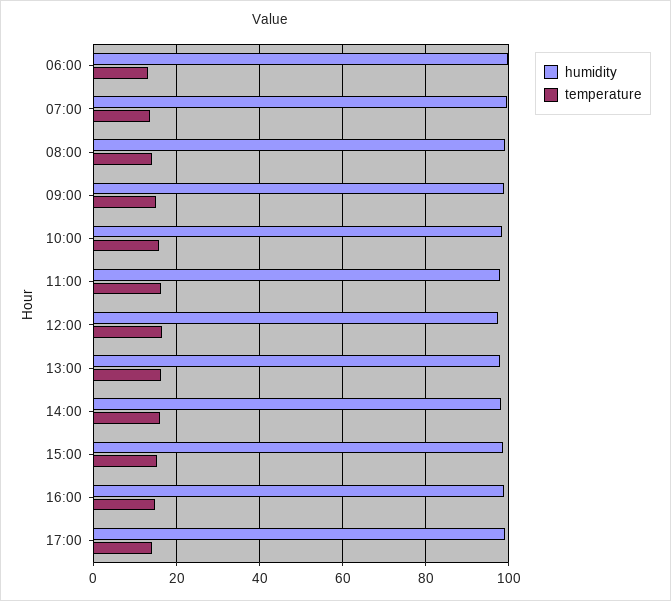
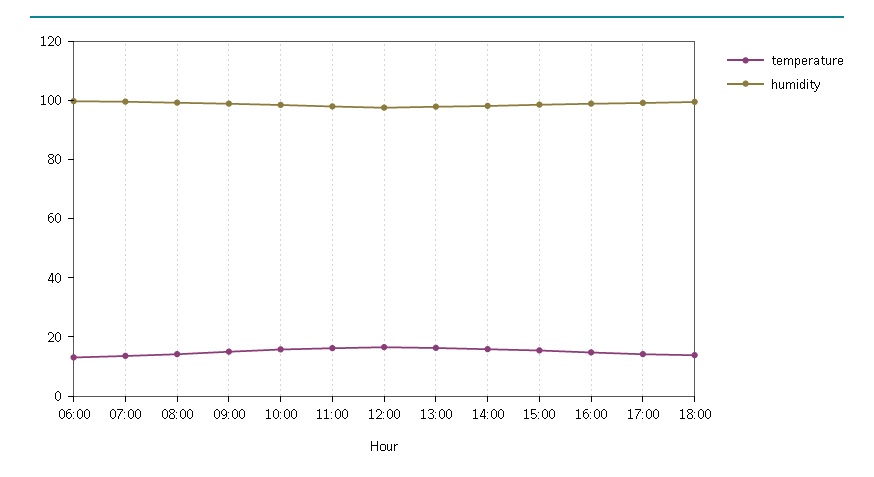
temperature, 18:00: none -> 15
humidity, 18:00: none -> 100

